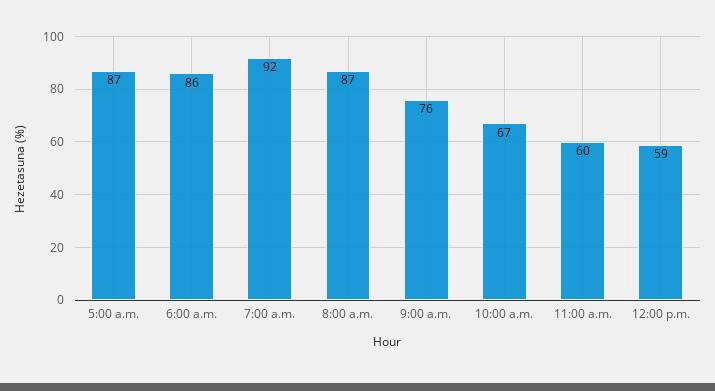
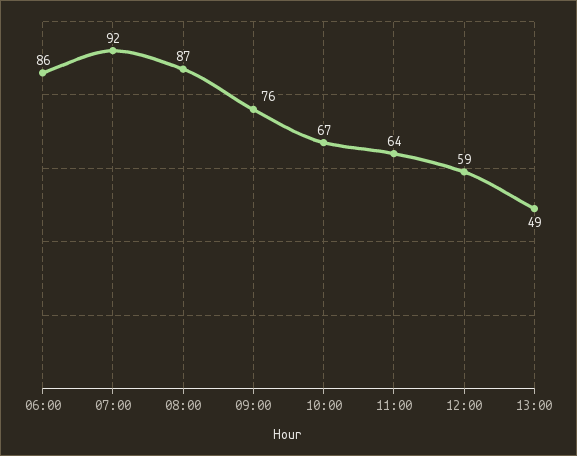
5:00 a.m.: 87 -> none
11:00 a.m.: 60 -> 64
13:00: none -> 49

